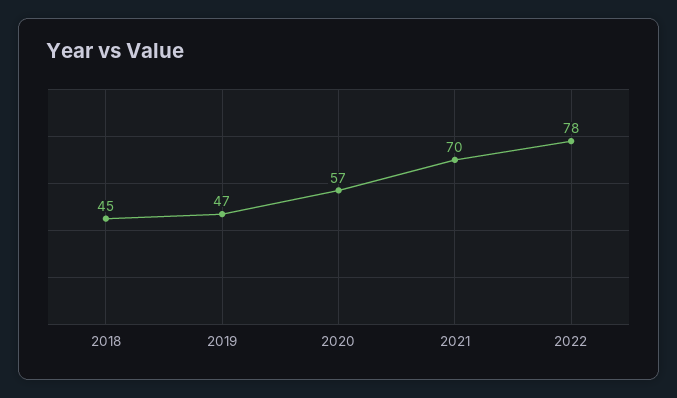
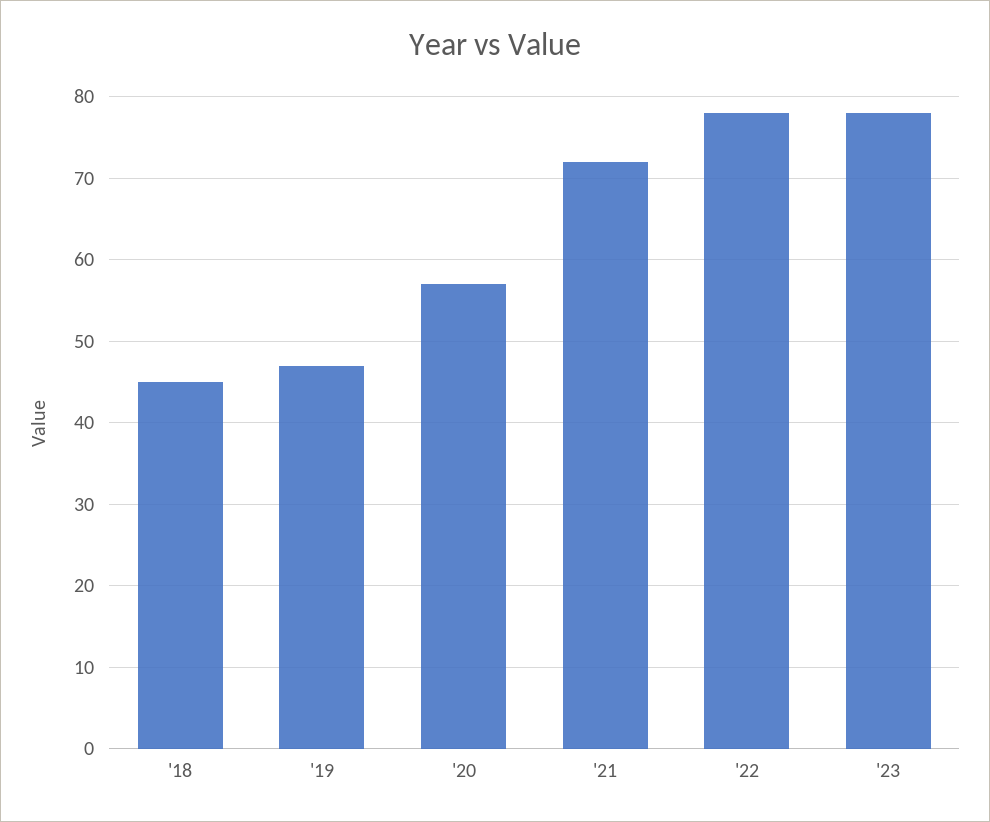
2021: 70 -> 72
'23: none -> 78

